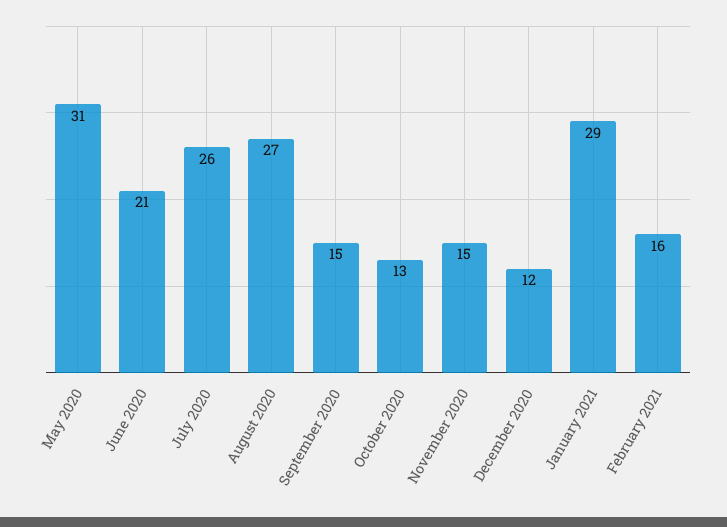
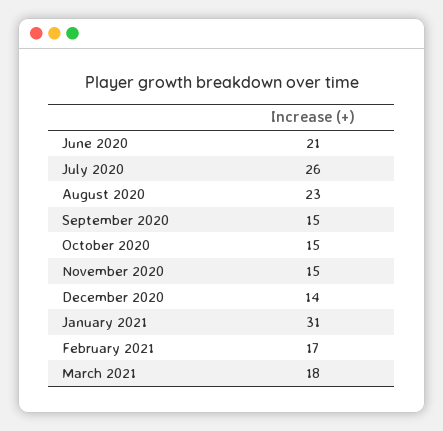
May 2020: 31 -> none
August 2020: 27 -> 23
October 2020: 13 -> 15
December 2020: 12 -> 14
January 2021: 29 -> 31
February 2021: 16 -> 17
March 2021: none -> 18

